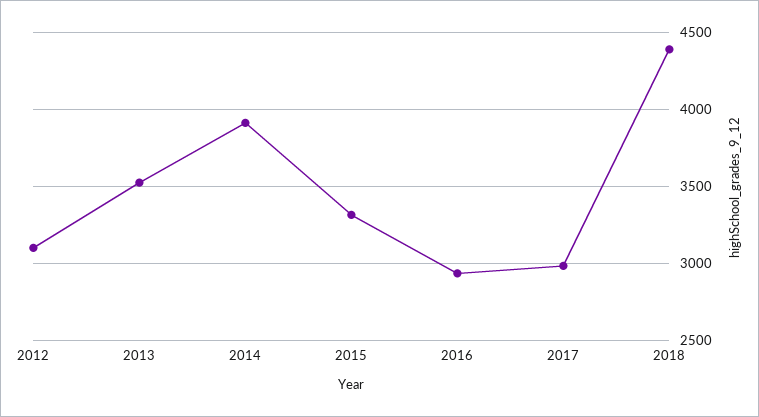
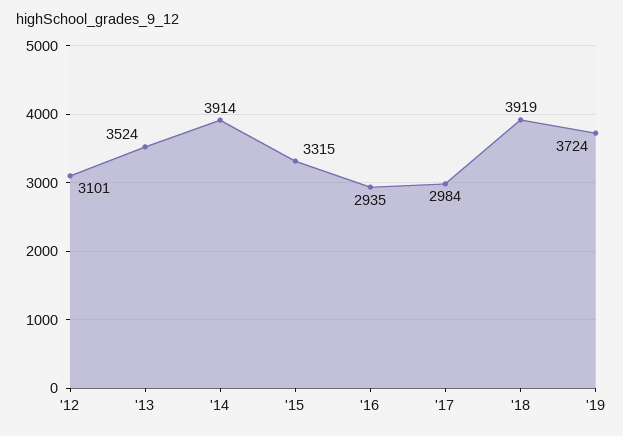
2018: 4400 -> 3919
'19: none -> 3724

